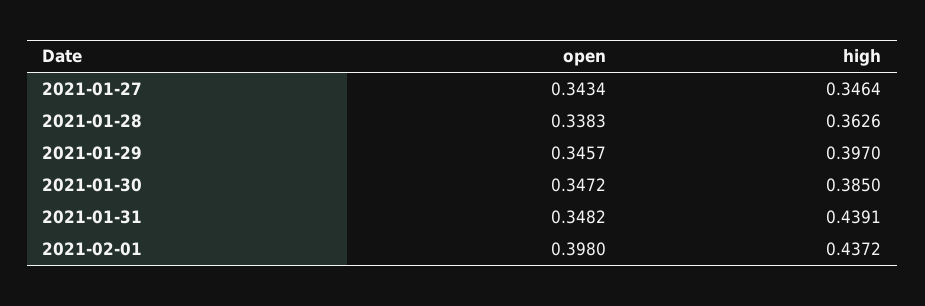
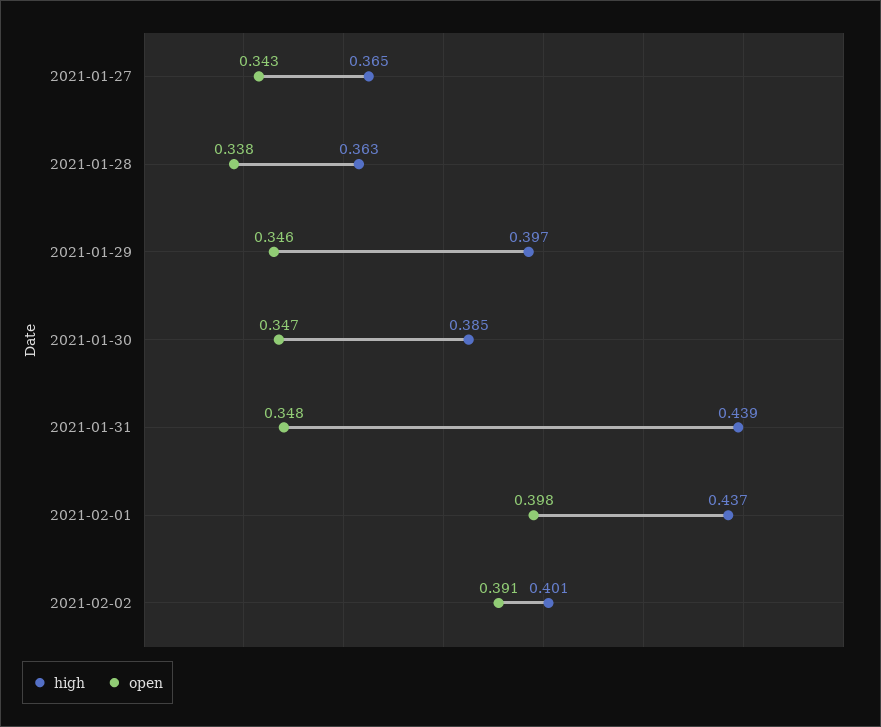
high, 2021-01-27: 0.3464 -> 0.365
high, 2021-02-02: none -> 0.401
open, 2021-02-02: none -> 0.391

